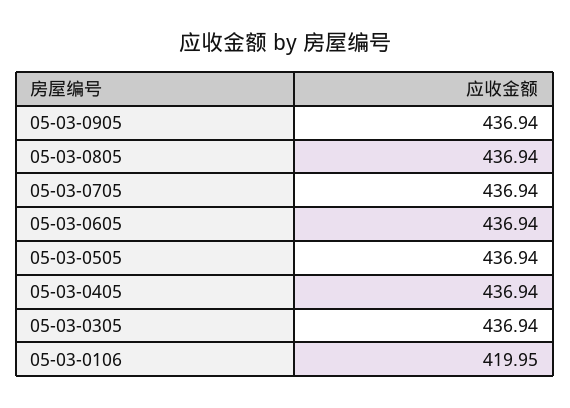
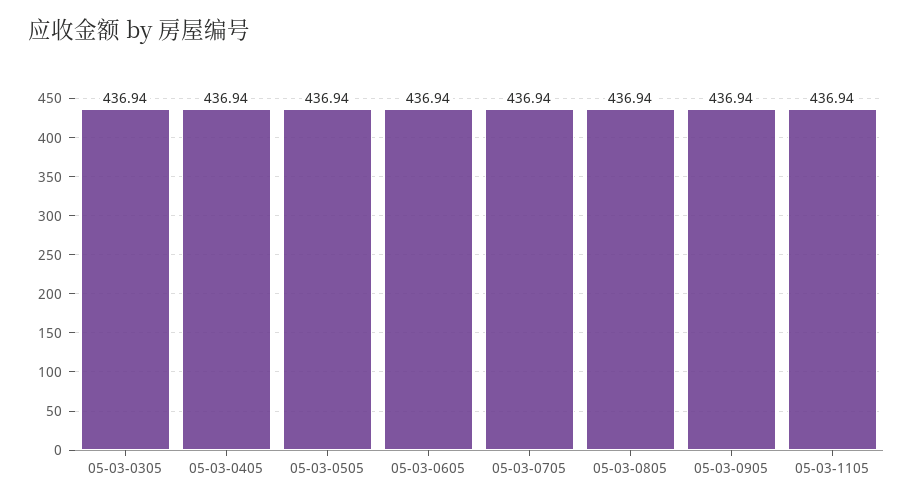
05-03-0106: 419.95 -> none
05-03-1105: none -> 436.94

